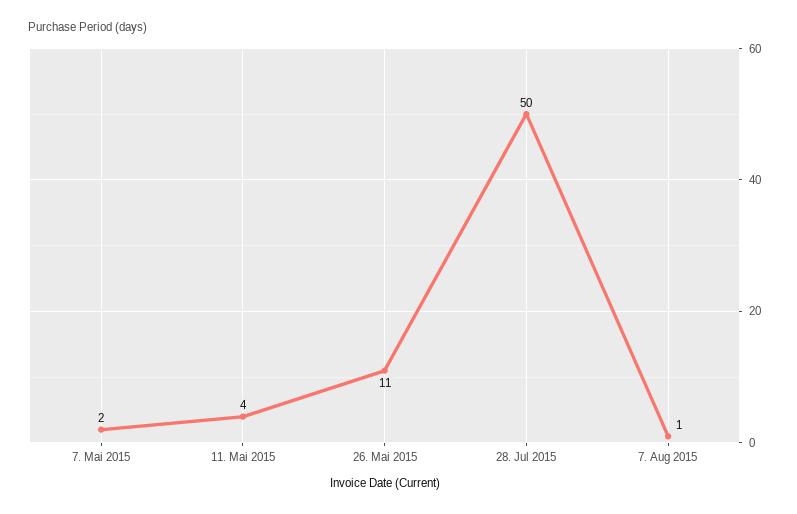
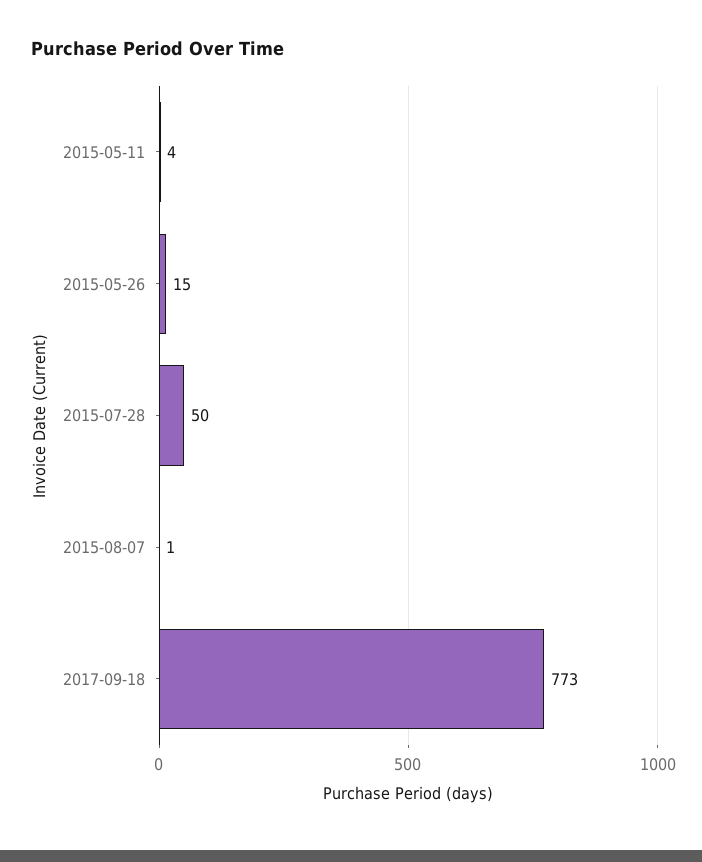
7. Mai 2015: 2 -> none
26. Mai 2015: 11 -> 15
2017-09-18: none -> 773

